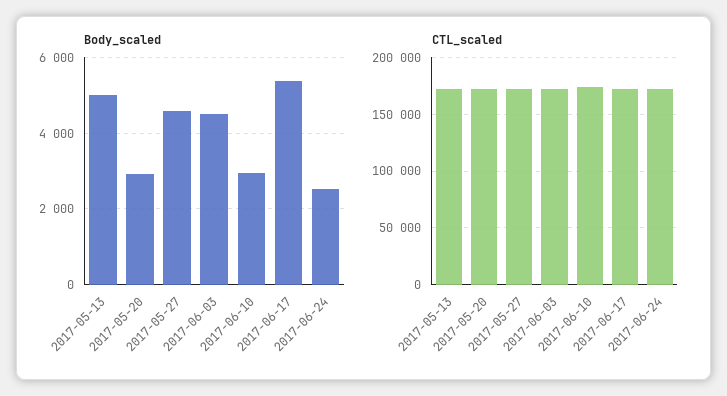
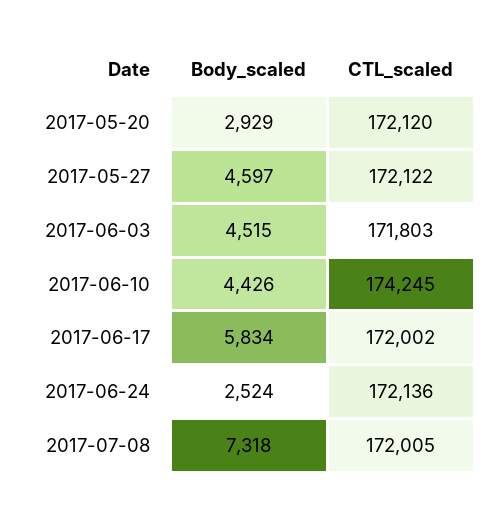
Body_scaled, 2017-05-13: 5000 -> none
Body_scaled, 2017-06-10: 3000 -> 4426
Body_scaled, 2017-06-17: 5400 -> 5834
CTL_scaled, 2017-05-13: 170000 -> none
Body_scaled, 2017-07-08: none -> 7318
CTL_scaled, 2017-07-08: none -> 172005

